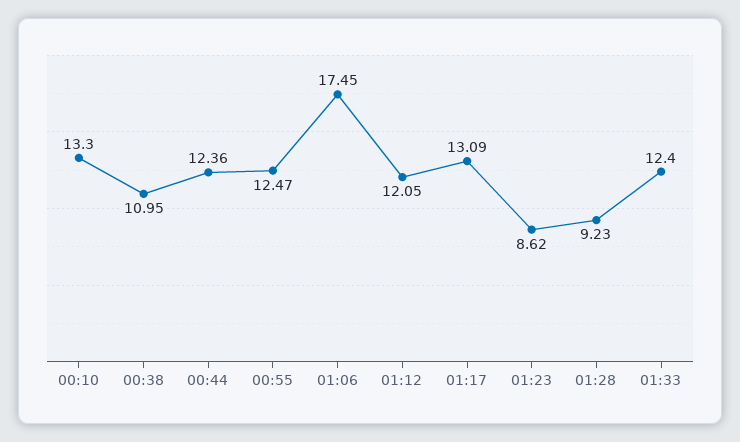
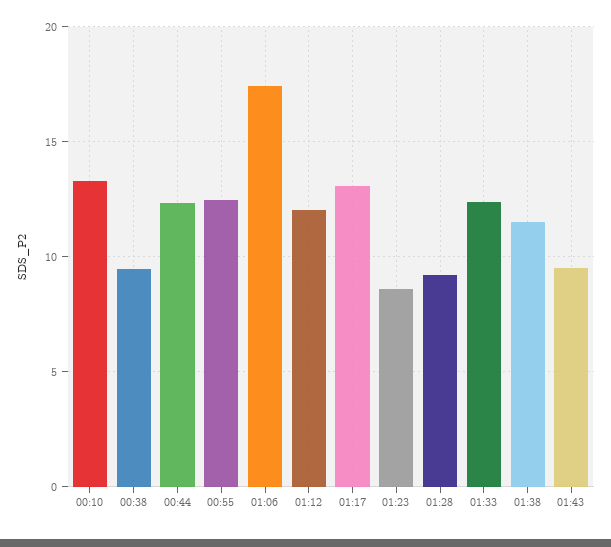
00:38: 10.95 -> 9.5
01:38: none -> 11.5
01:43: none -> 9.5

